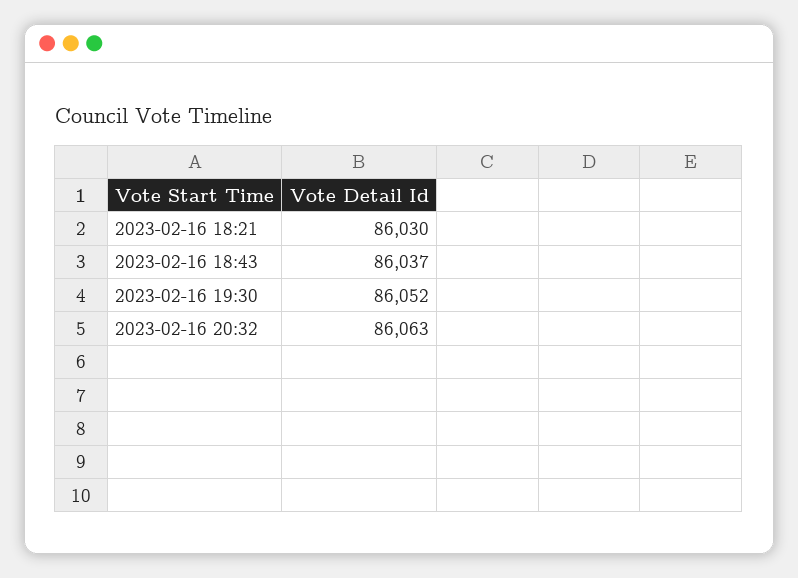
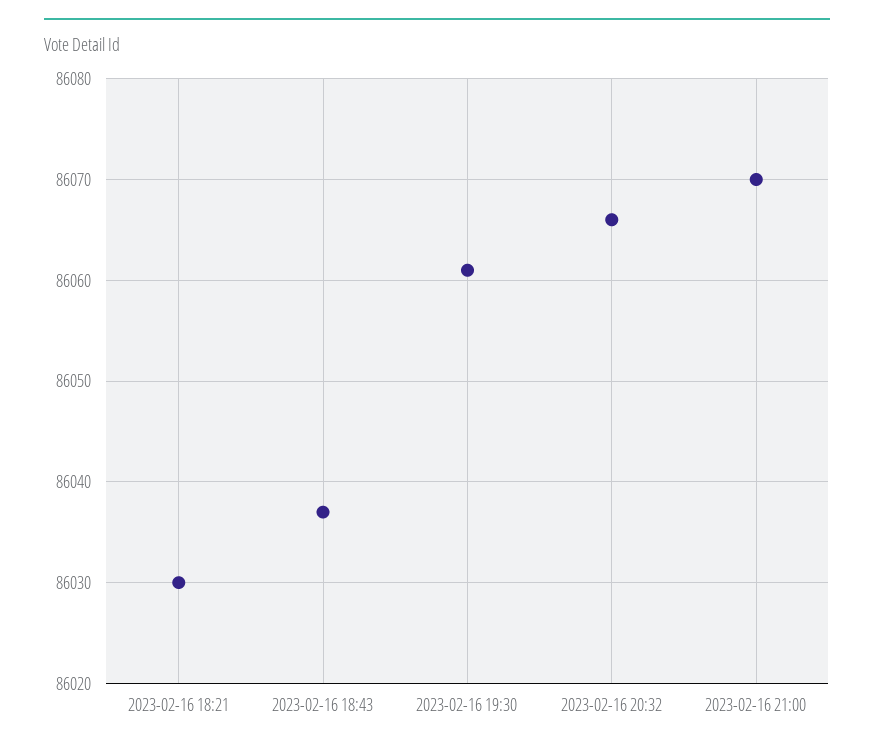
2023-02-16 19:30: 86052 -> 86061
2023-02-16 20:32: 86063 -> 86066
2023-02-16 21:00: none -> 86070

